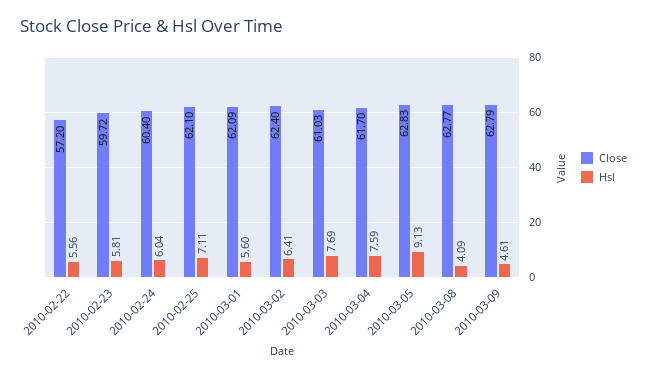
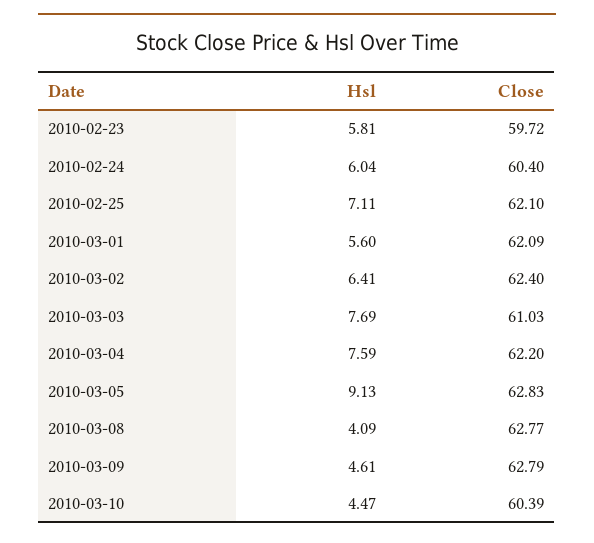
Close, 2010-02-22: 57.2 -> none
Hsl, 2010-02-22: 5.56 -> none
Close, 2010-03-04: 61.7 -> 62.2
Hsl, 2010-03-10: none -> 4.47
Close, 2010-03-10: none -> 60.39

